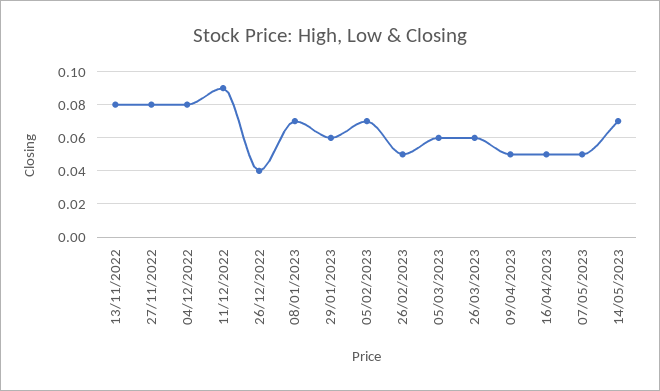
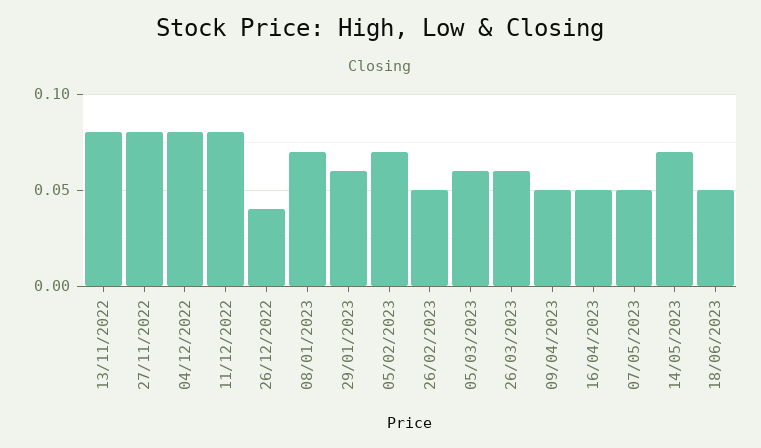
11/12/2022: 0.09 -> 0.08
18/06/2023: none -> 0.05

